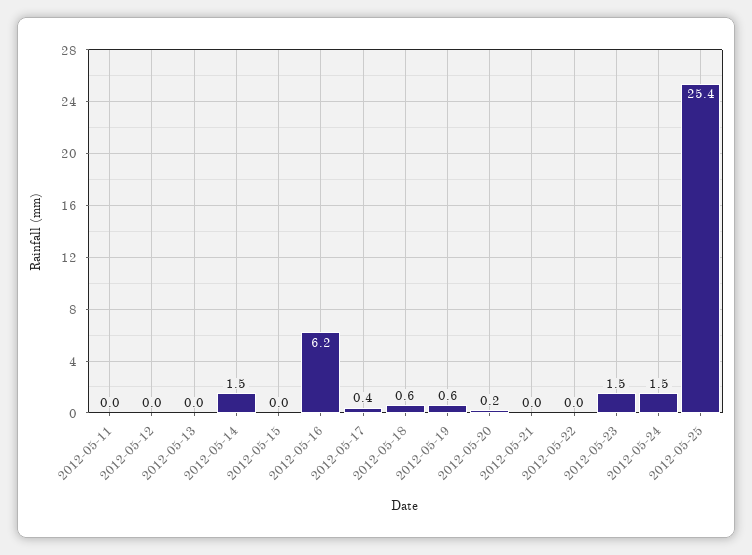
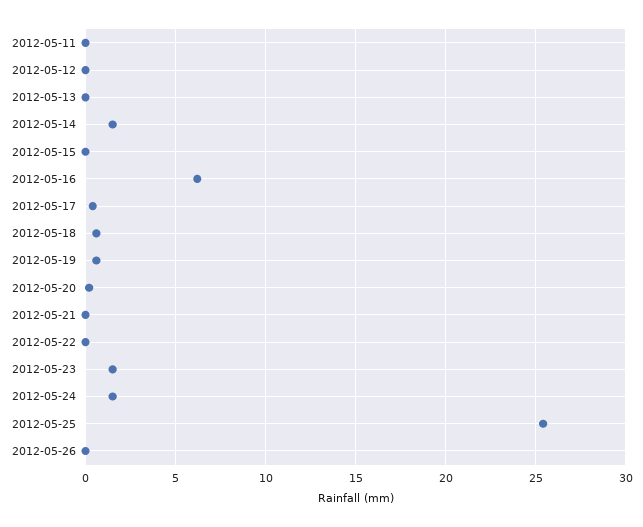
2012-05-26: none -> 0

